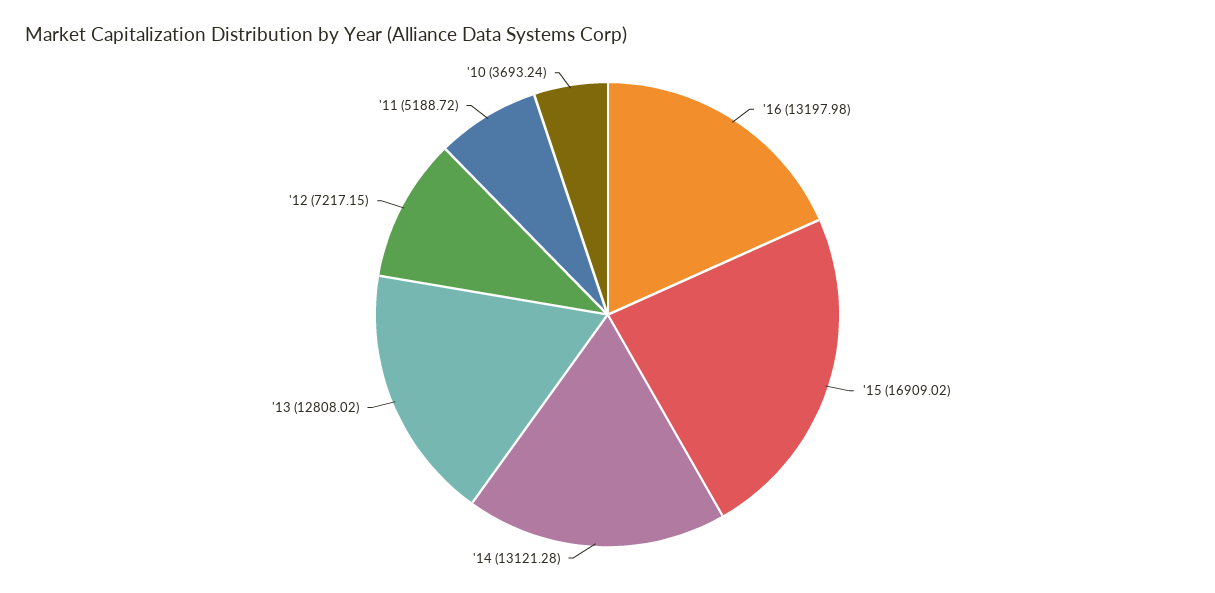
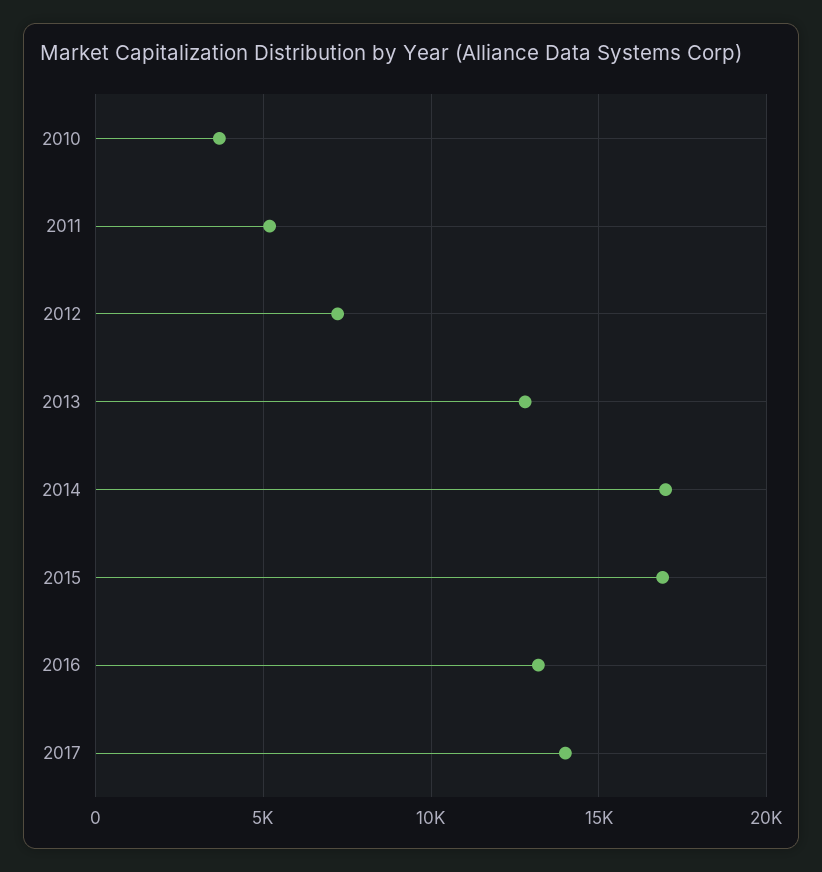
'14: 13121.28 -> 17000
2017: none -> 14000

